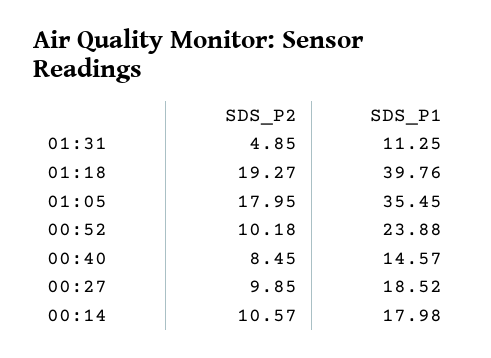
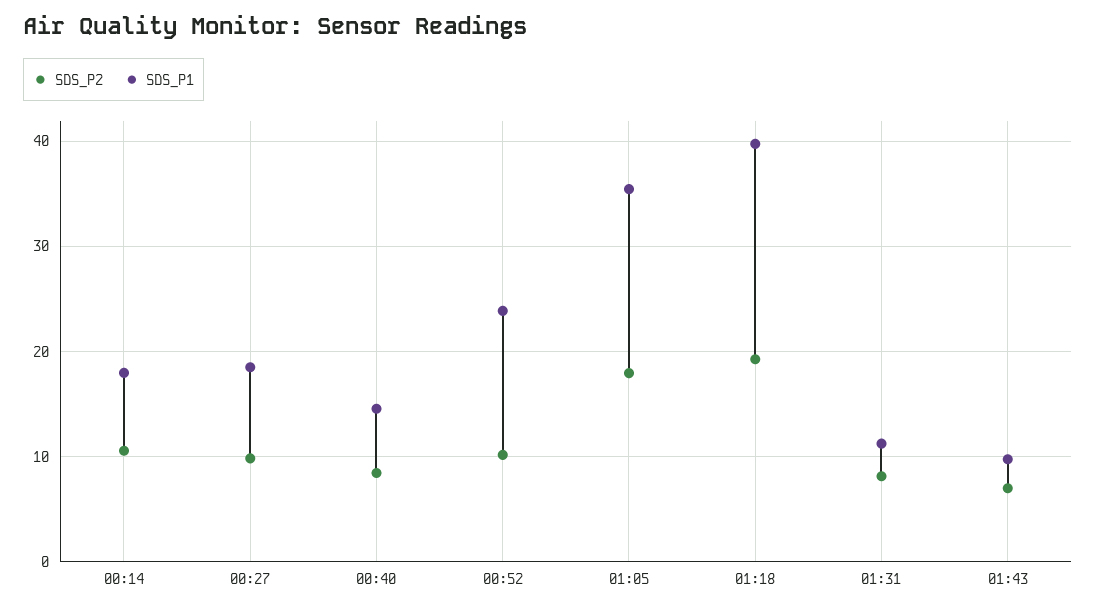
SDS_P2, 01:31: 4.85 -> 8
SDS_P2, 01:43: none -> 7
SDS_P1, 01:43: none -> 10

